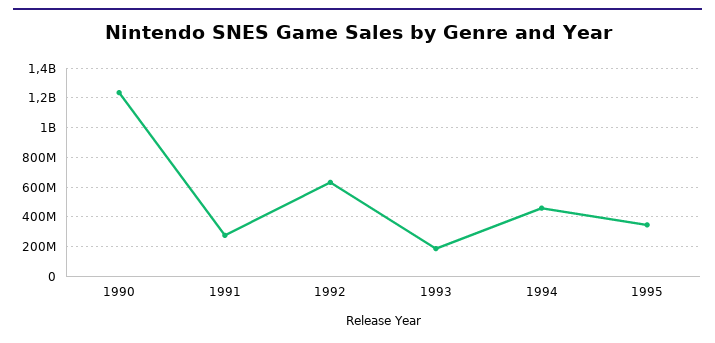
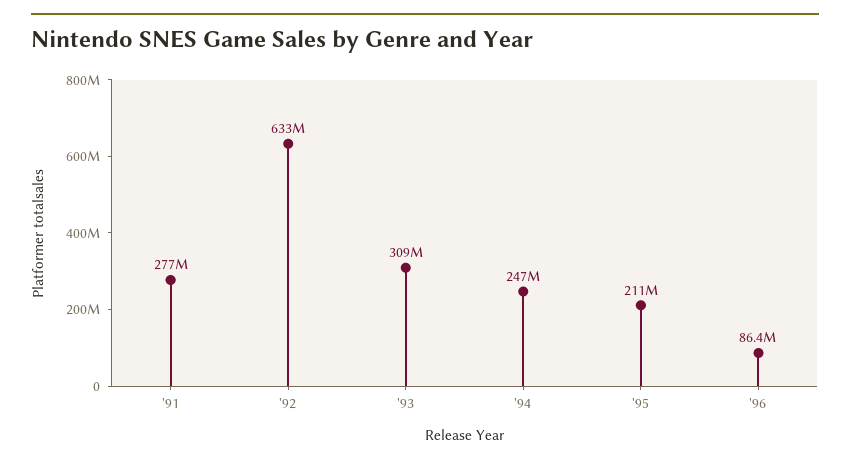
1990: 1250000000 -> none
1993: 200000000 -> 309000000
1994: 450000000 -> 247000000
1995: 350000000 -> 211000000
'96: none -> 86400000

